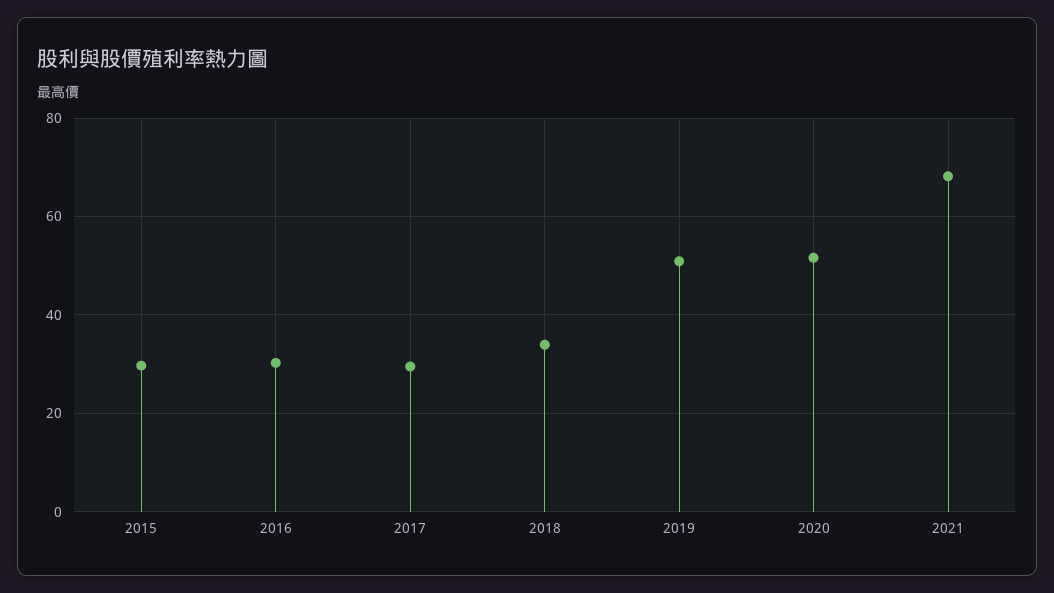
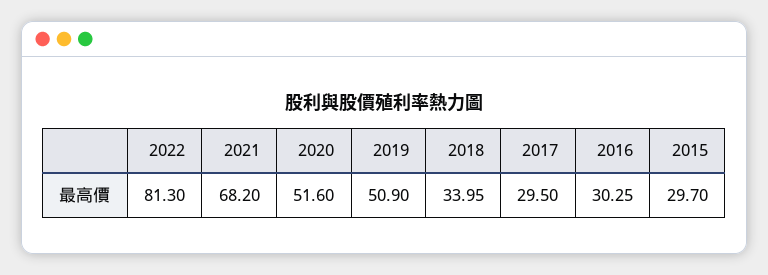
2022: none -> 81.3

